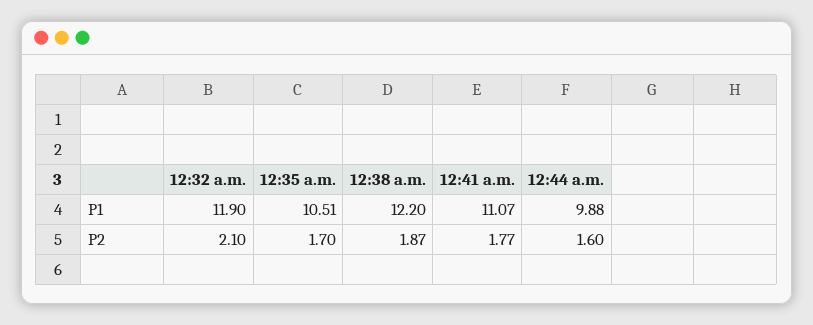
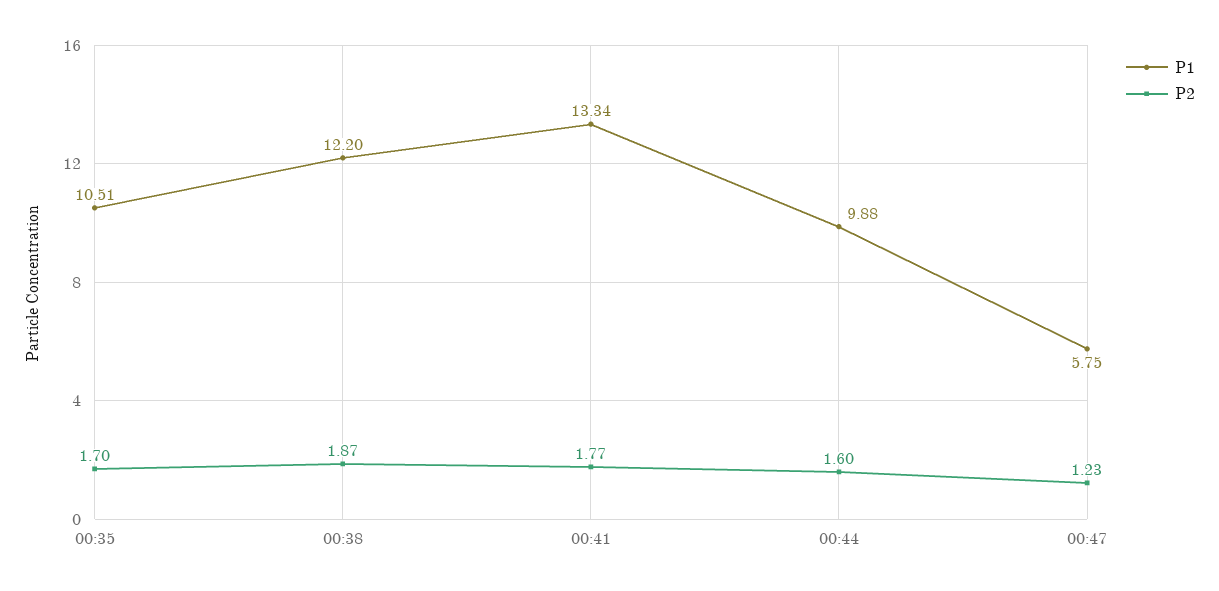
P1, 12:32 a.m.: 11.9 -> none
P1, 12:41 a.m.: 11.07 -> 13.34
P2, 12:32 a.m.: 2.1 -> none
P1, 00:47: none -> 5.75
P2, 00:47: none -> 1.23

